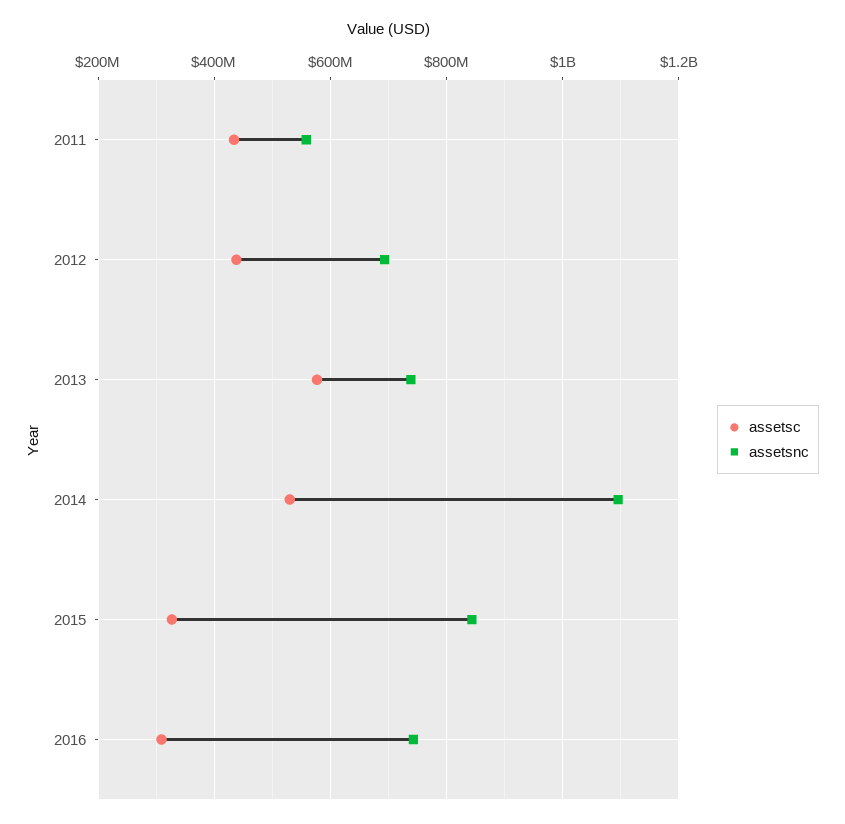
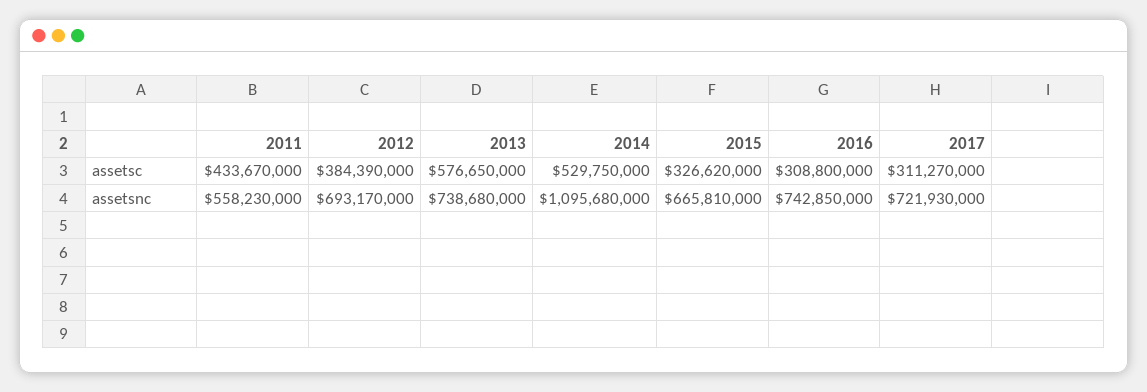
assetsc, 2012: 440000000 -> 384390000
assetsnc, 2015: 840000000 -> 665810000
assetsc, 2017: none -> 311270000
assetsnc, 2017: none -> 721930000

